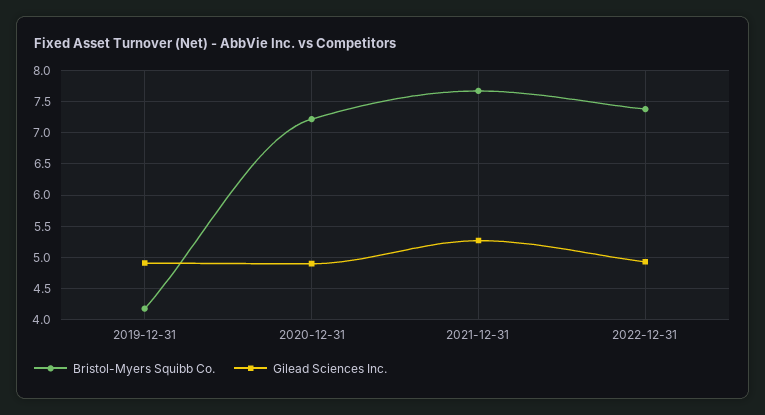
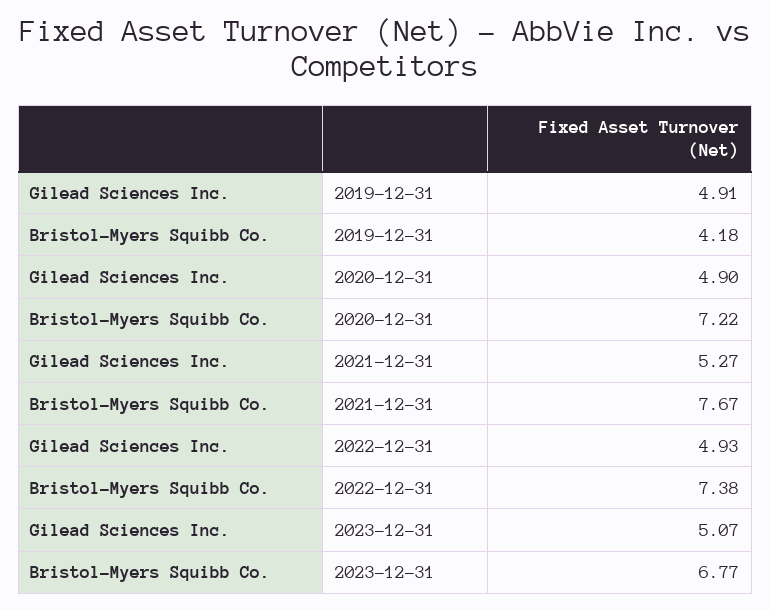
Gilead Sciences Inc., 2023-12-31: none -> 5.07
Bristol-Myers Squibb Co., 2023-12-31: none -> 6.77

